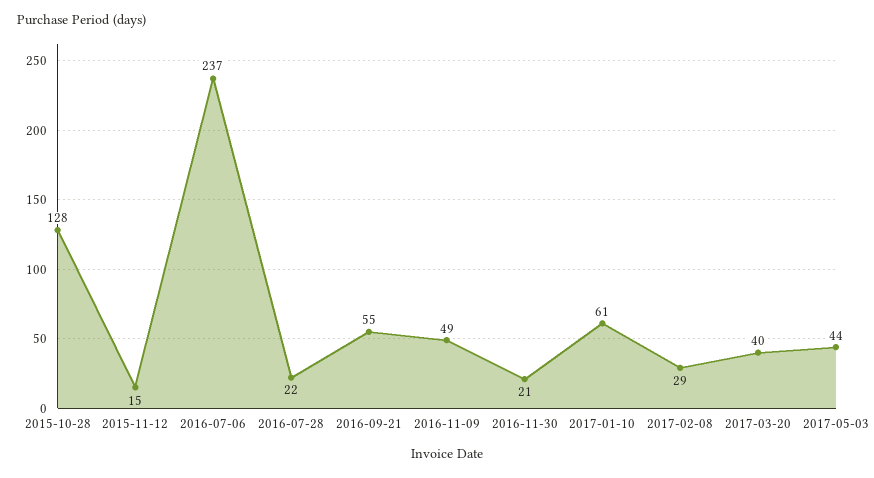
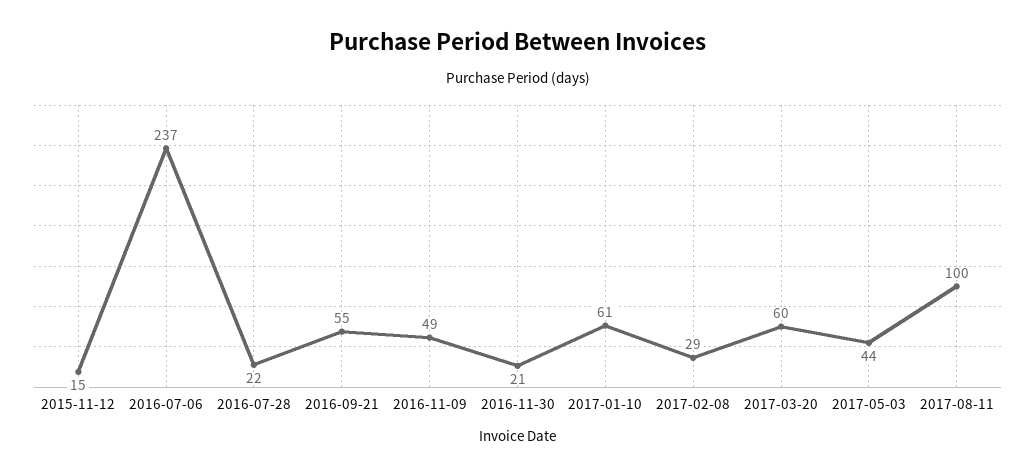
2015-10-28: 128 -> none
2017-03-20: 40 -> 60
2017-08-11: none -> 100

